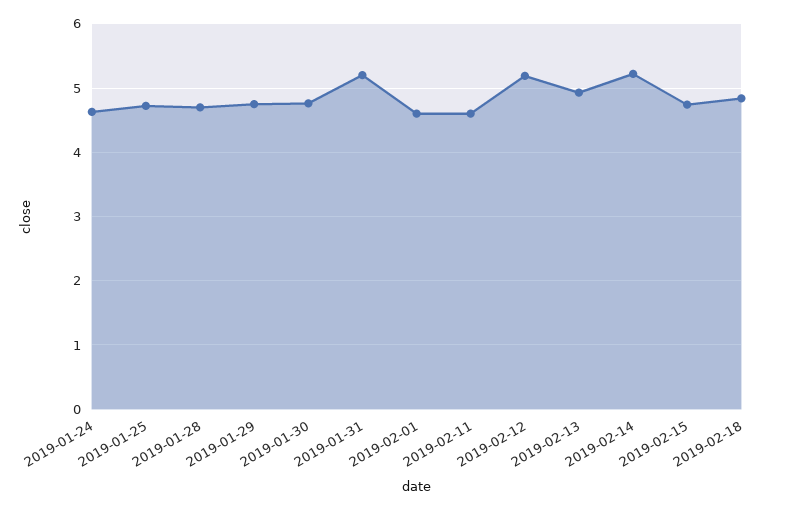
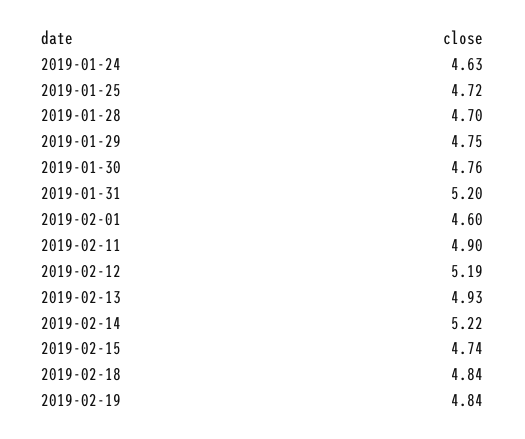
2019-02-11: 4.6 -> 4.9
2019-02-19: none -> 4.84

